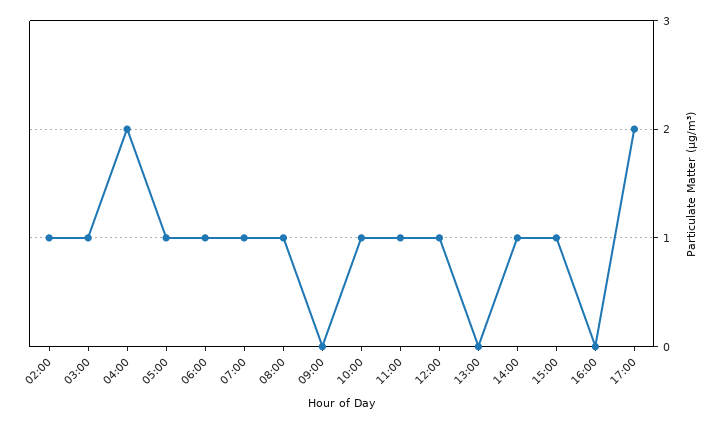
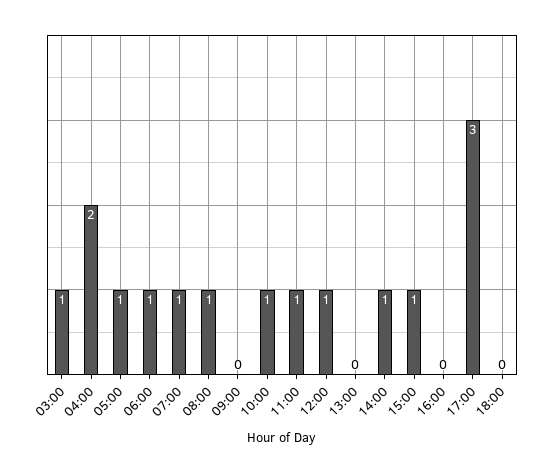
02:00: 1 -> none
17:00: 2 -> 3
18:00: none -> 0

